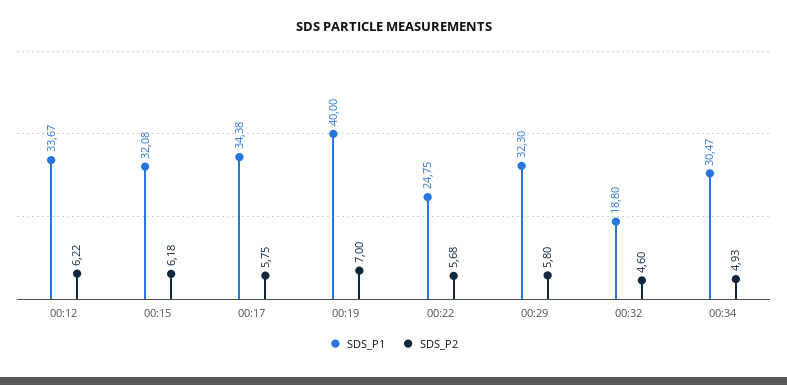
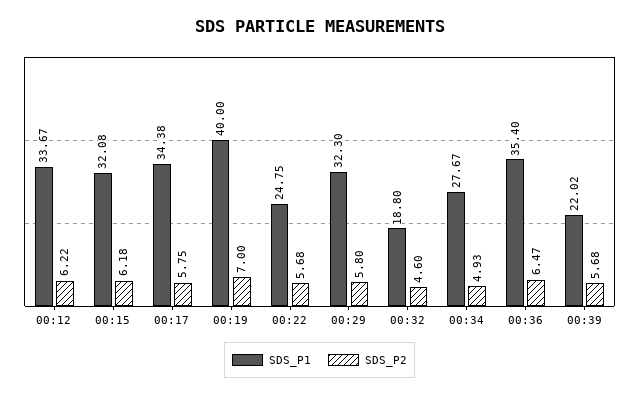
SDS_P1, 00:34: 30.47 -> 27.67
SDS_P1, 00:36: none -> 35.4
SDS_P2, 00:36: none -> 6.47
SDS_P1, 00:39: none -> 22.02
SDS_P2, 00:39: none -> 5.68

